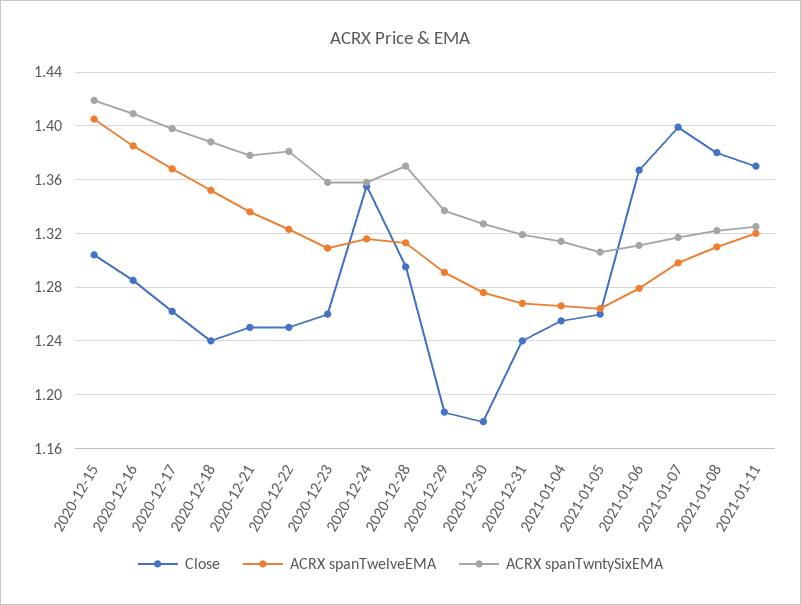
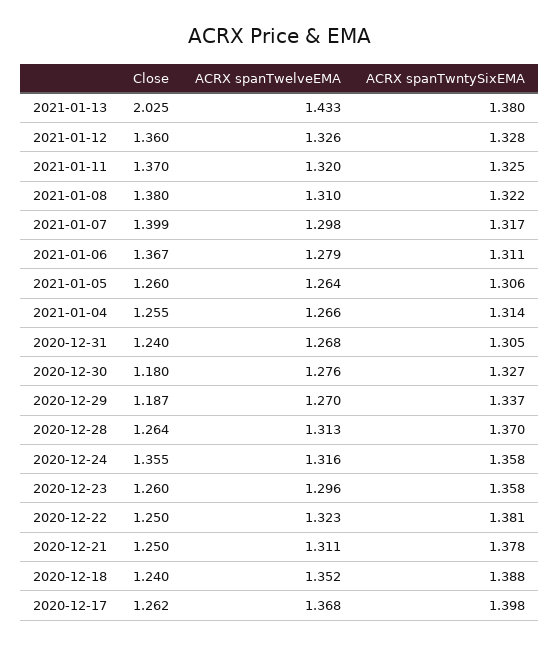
Close, 2020-12-15: 1.305 -> none
ACRX spanTwelveEMA, 2020-12-15: 1.405 -> none
ACRX spanTwntySixEMA, 2020-12-15: 1.42 -> none
Close, 2020-12-16: 1.285 -> none
ACRX spanTwelveEMA, 2020-12-16: 1.385 -> none
ACRX spanTwntySixEMA, 2020-12-16: 1.41 -> none
ACRX spanTwelveEMA, 2020-12-21: 1.335 -> 1.311
ACRX spanTwelveEMA, 2020-12-23: 1.31 -> 1.296
Close, 2020-12-28: 1.295 -> 1.264
ACRX spanTwelveEMA, 2020-12-29: 1.29 -> 1.27
ACRX spanTwntySixEMA, 2020-12-31: 1.32 -> 1.305
Close, 2021-01-13: none -> 2.025
ACRX spanTwelveEMA, 2021-01-13: none -> 1.433
ACRX spanTwntySixEMA, 2021-01-13: none -> 1.38
Close, 2021-01-12: none -> 1.36
ACRX spanTwelveEMA, 2021-01-12: none -> 1.326
ACRX spanTwntySixEMA, 2021-01-12: none -> 1.328

